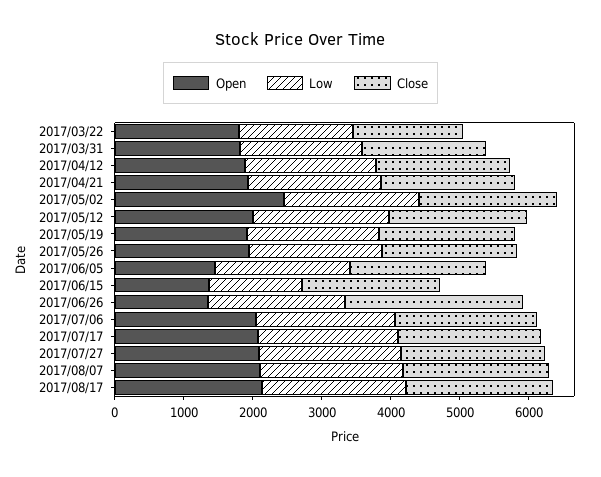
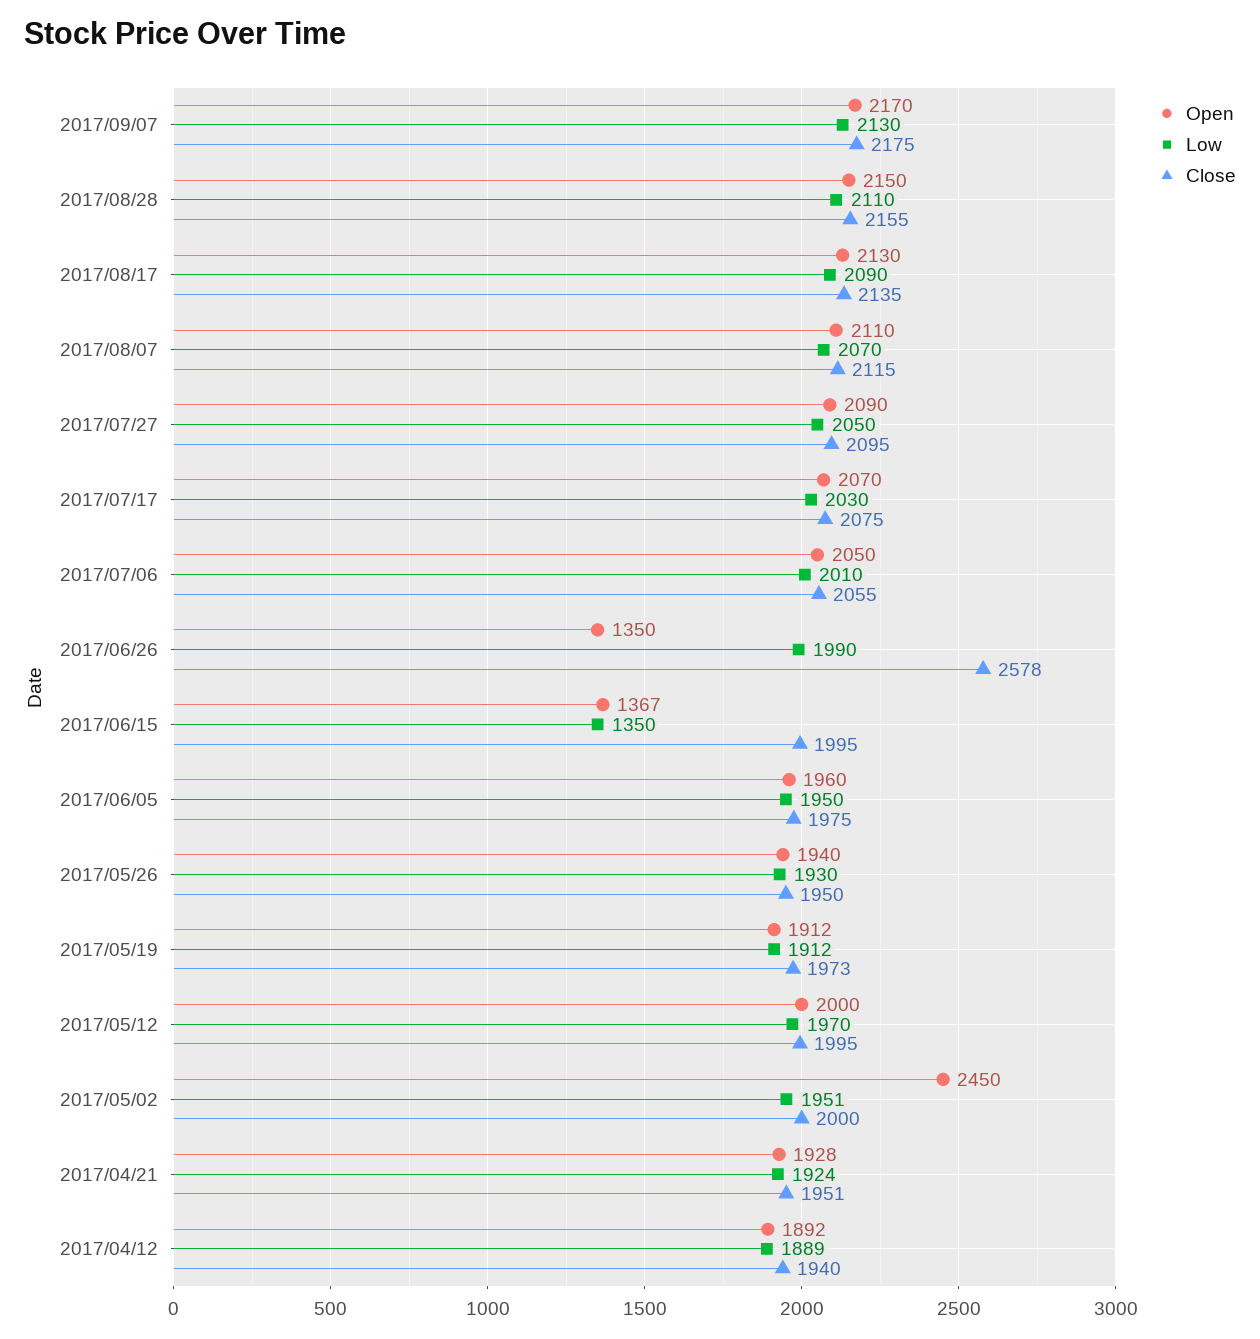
Open, 2017/03/22: 1800 -> none
Low, 2017/03/22: 1600 -> none
Close, 2017/03/22: 1600 -> none
Open, 2017/03/31: 1800 -> none
Low, 2017/03/31: 1800 -> none
Close, 2017/03/31: 1800 -> none
Open, 2017/06/05: 1400 -> 1960
Open, 2017/09/07: none -> 2170
Low, 2017/09/07: none -> 2130
Close, 2017/09/07: none -> 2175
Open, 2017/08/28: none -> 2150
Low, 2017/08/28: none -> 2110
Close, 2017/08/28: none -> 2155

